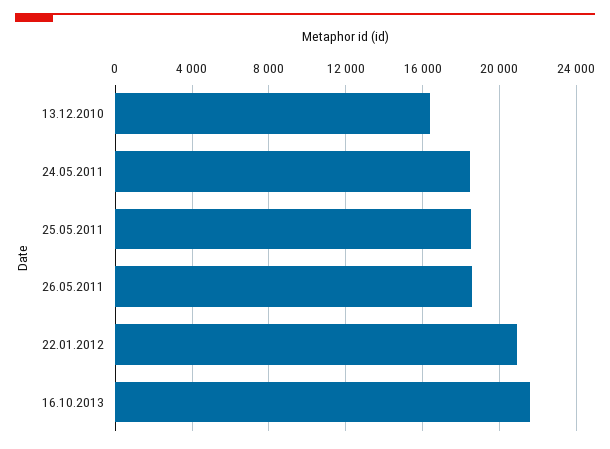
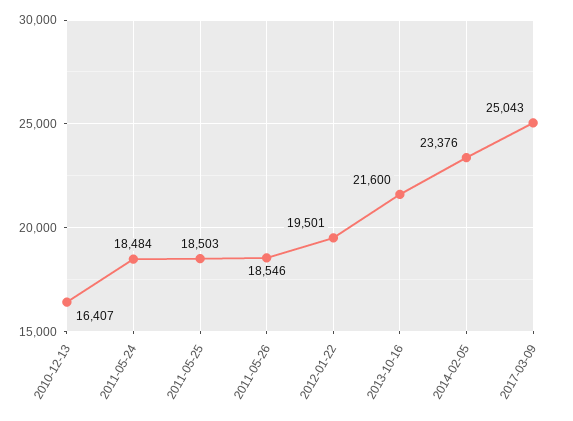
22.01.2012: 21000 -> 19501
2014-02-05: none -> 23376
2017-03-09: none -> 25043

